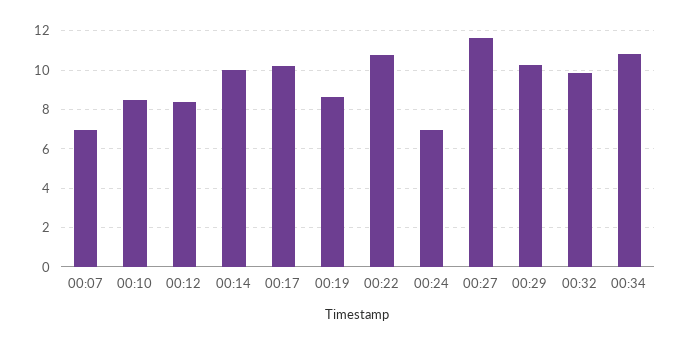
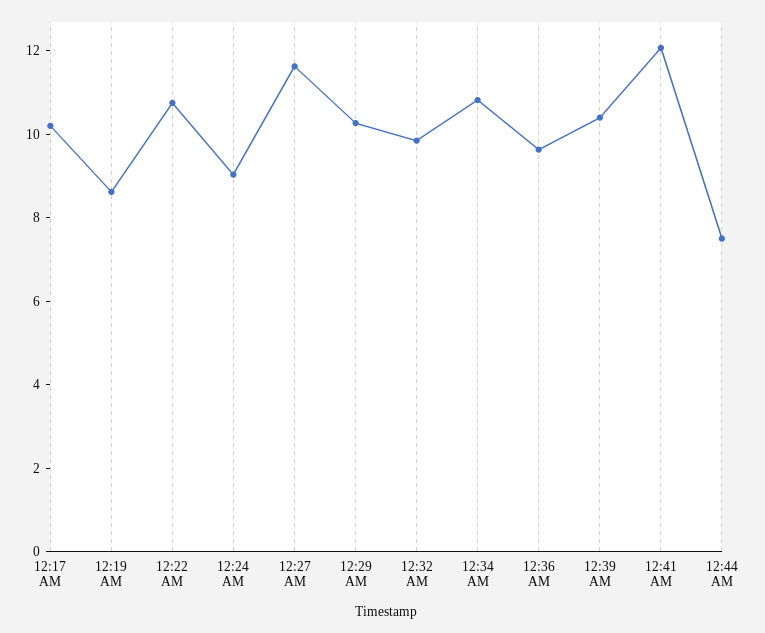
00:07: 7 -> none
00:10: 8.5 -> none
00:12: 8.5 -> none
00:14: 10 -> none
00:24: 7 -> 9
12:36 AM: none -> 9.5
12:39 AM: none -> 10.5
12:41 AM: none -> 12
12:44 AM: none -> 7.5

